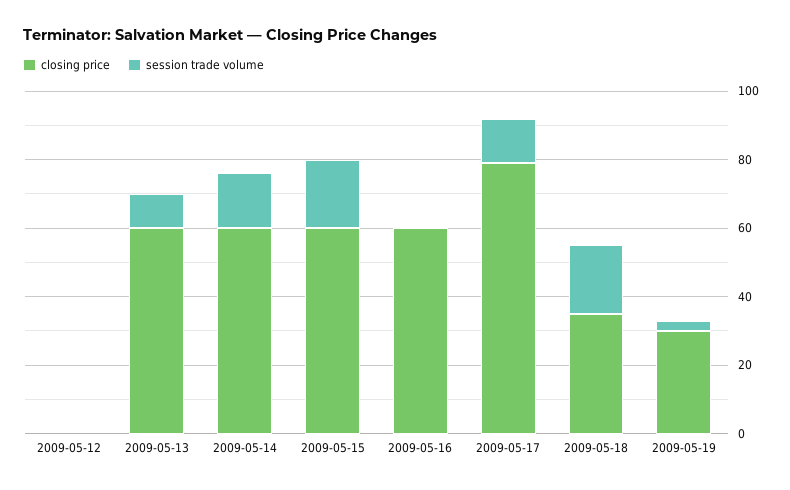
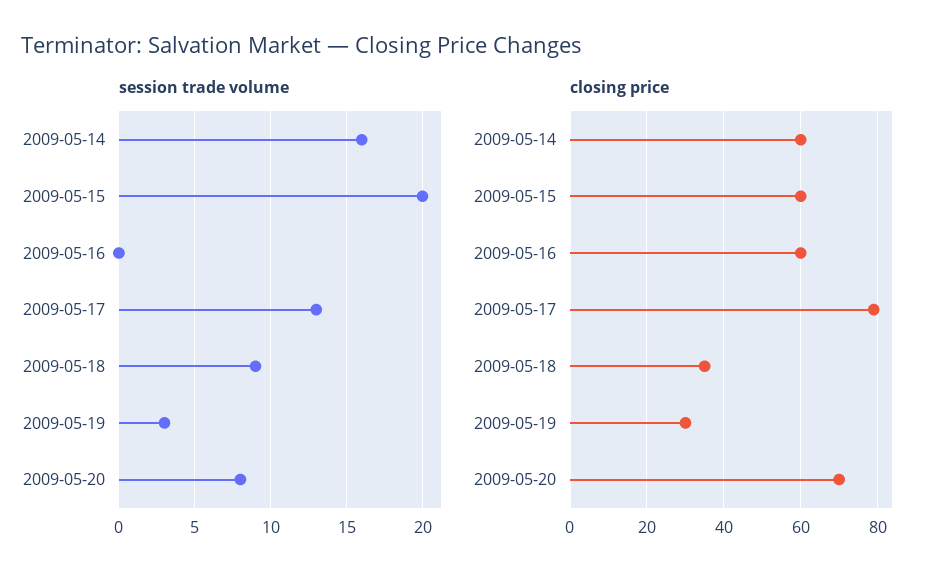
closing price, 2009-05-12: 0 -> none
session trade volume, 2009-05-12: 0 -> none
closing price, 2009-05-13: 60 -> none
session trade volume, 2009-05-13: 10 -> none
session trade volume, 2009-05-18: 20 -> 9
session trade volume, 2009-05-20: none -> 8
closing price, 2009-05-20: none -> 70

